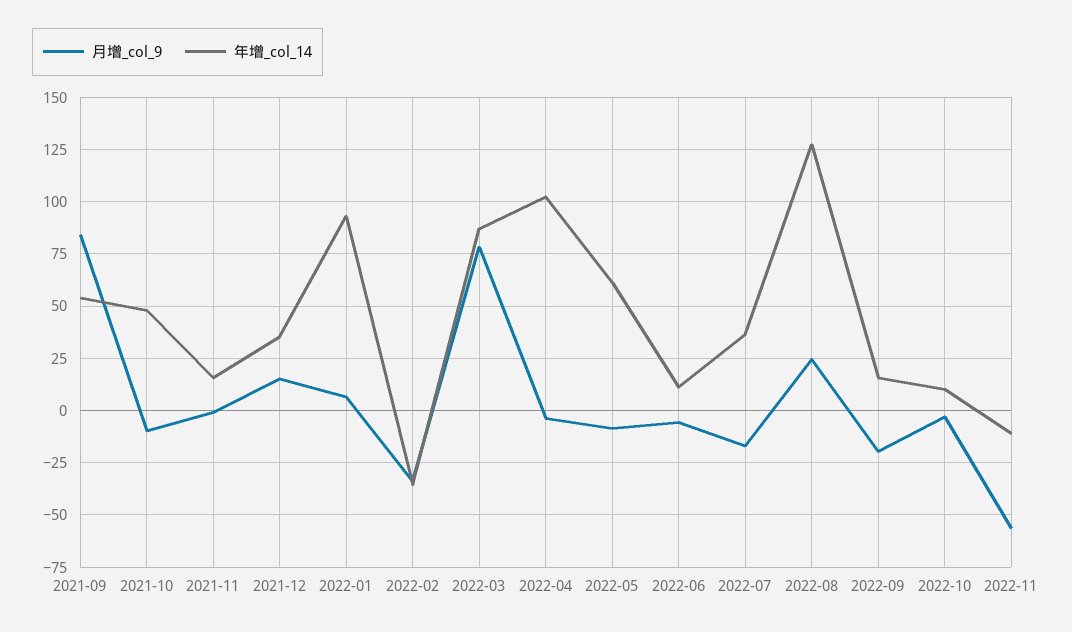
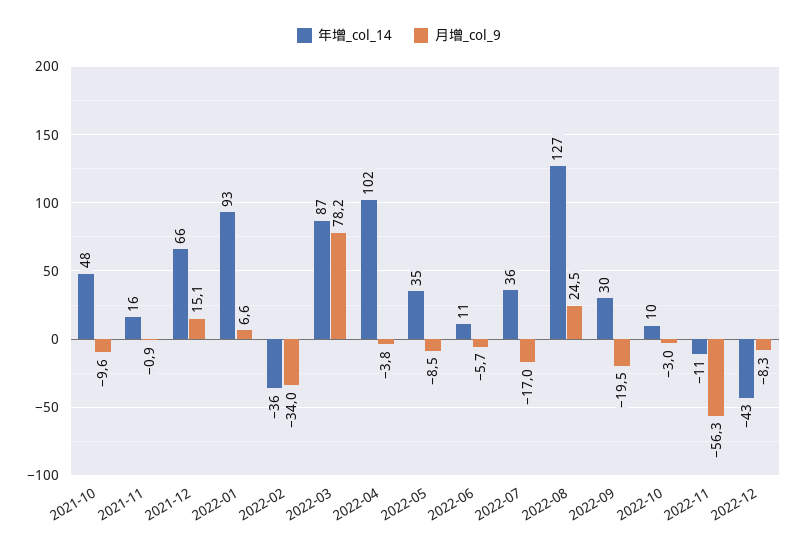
月增_col_9, 2021-09: 85 -> none
年增_col_14, 2021-09: 55 -> none
年增_col_14, 2021-12: 35 -> 66
年增_col_14, 2022-05: 60 -> 35
年增_col_14, 2022-09: 15 -> 30
年增_col_14, 2022-12: none -> -43
月增_col_9, 2022-12: none -> -8.3

